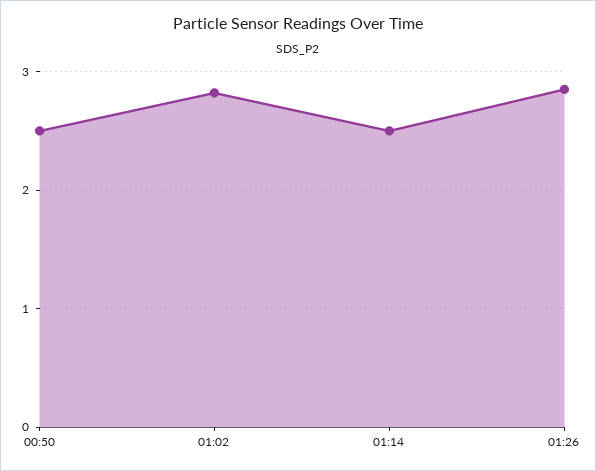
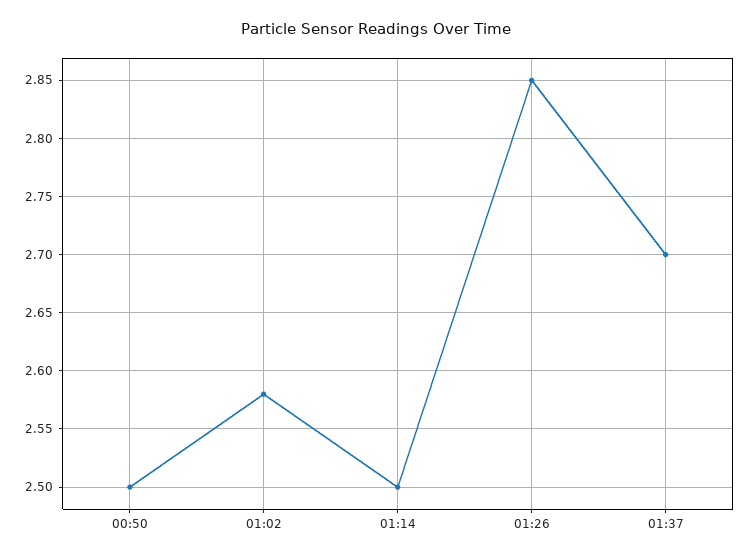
01:02: 2.8 -> 2.58
01:37: none -> 2.7

